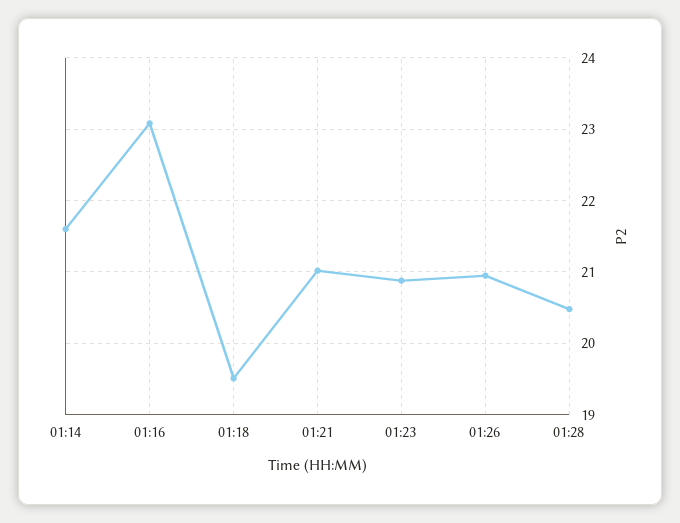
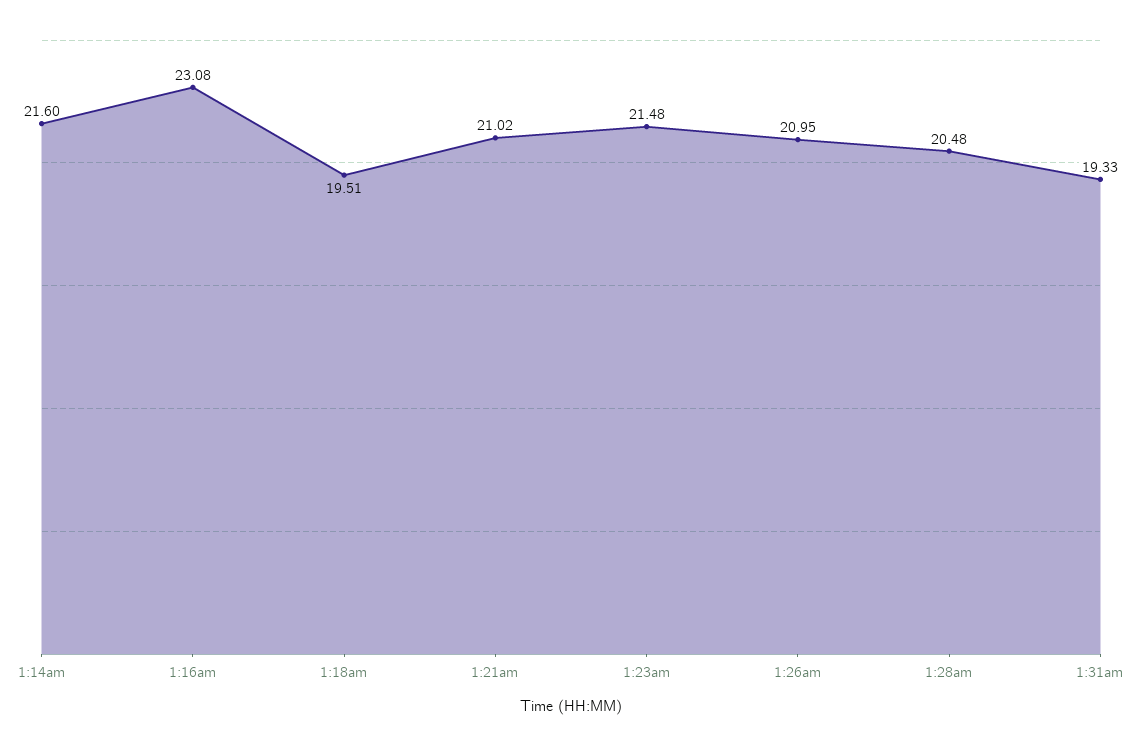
01:23: 20.9 -> 21.48
1:31am: none -> 19.33

